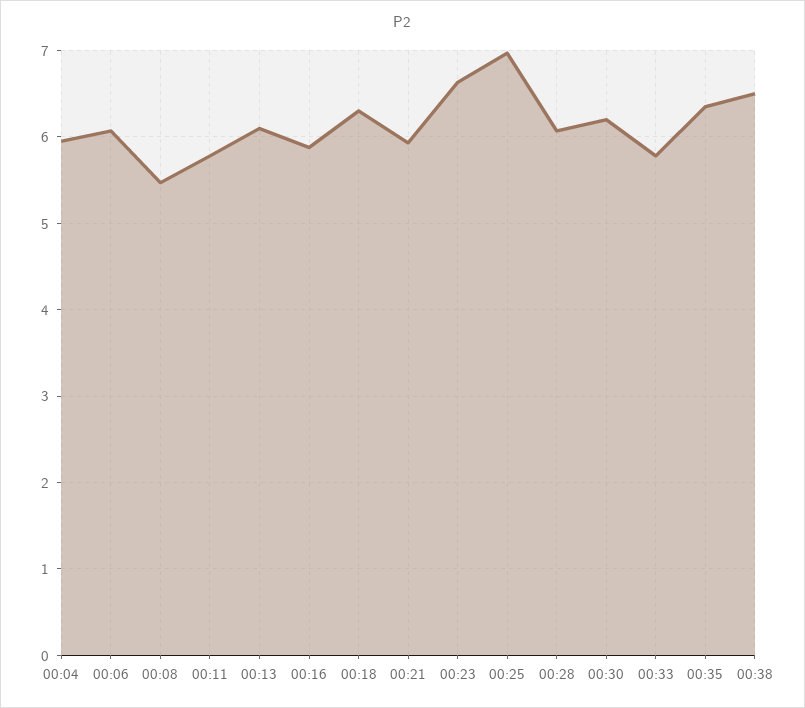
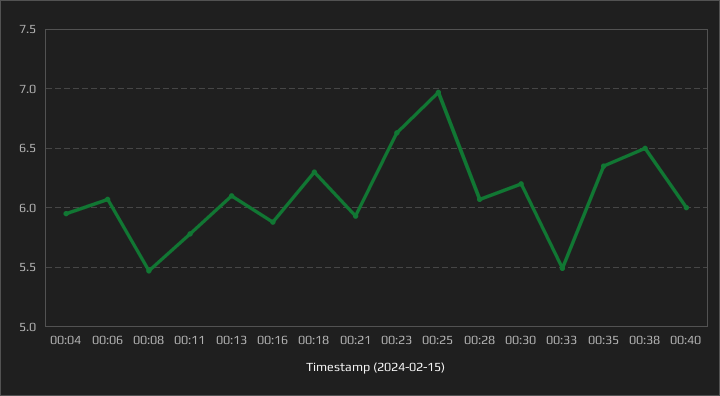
00:33: 5.8 -> 5.5
00:40: none -> 6

